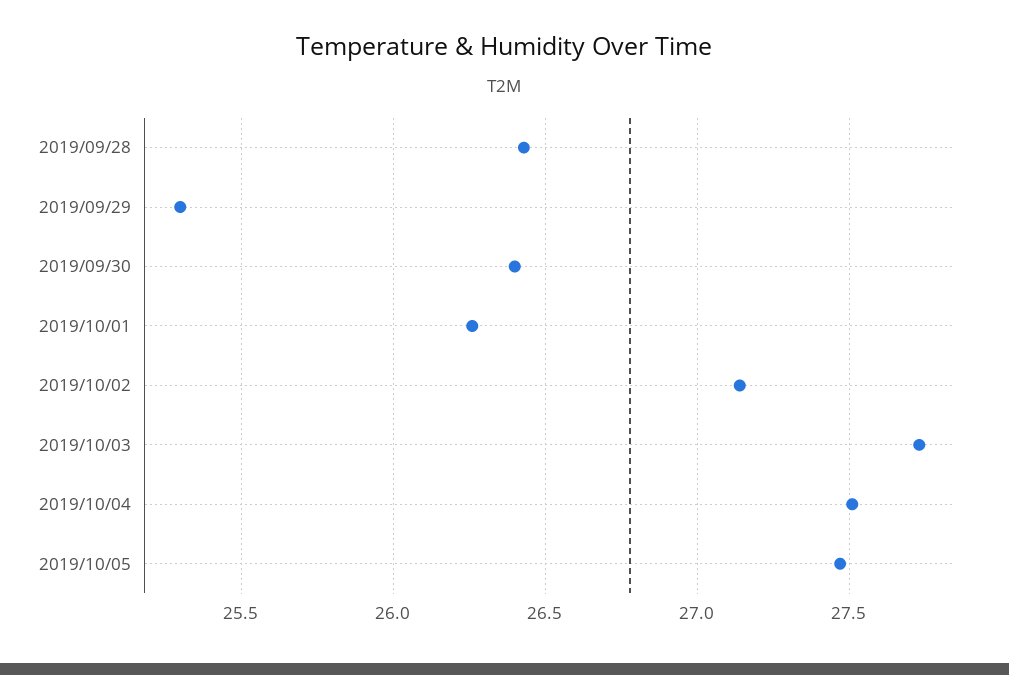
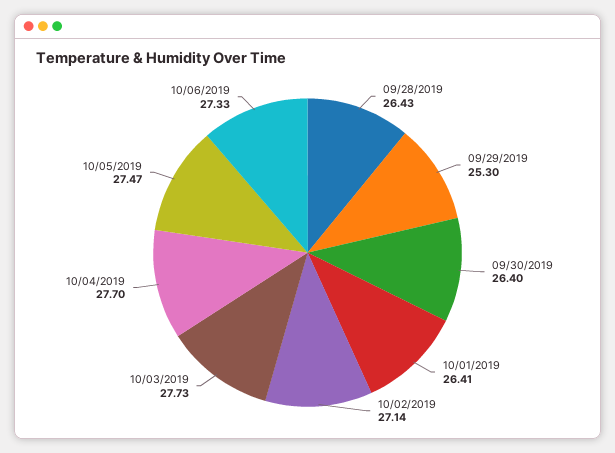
2019/10/01: 26.25 -> 26.41
2019/10/04: 27.5 -> 27.7
10/06/2019: none -> 27.33

